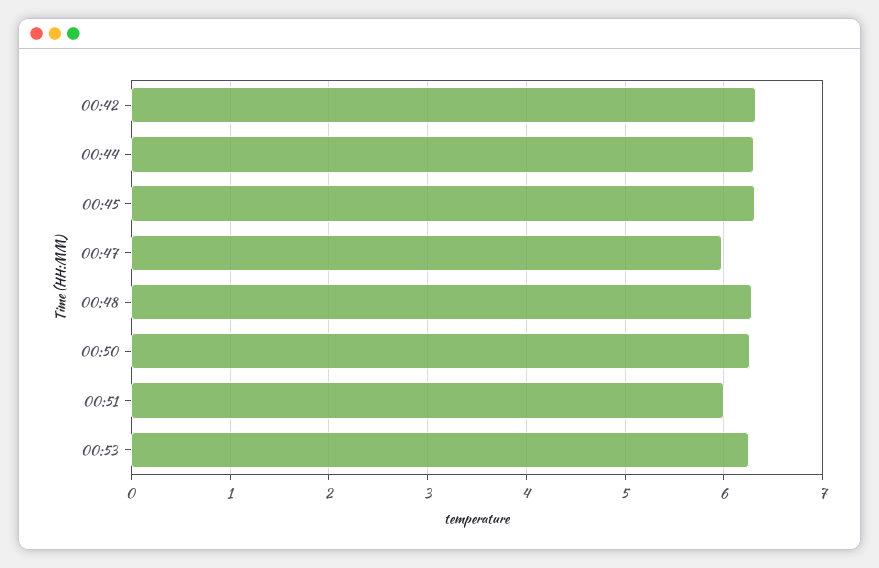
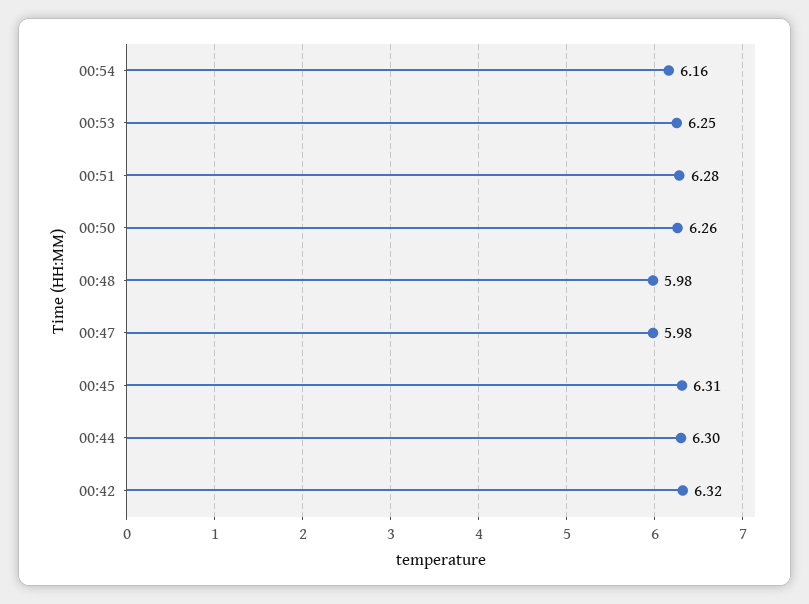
00:48: 6.3 -> 5.98
00:51: 6 -> 6.28
00:54: none -> 6.16

